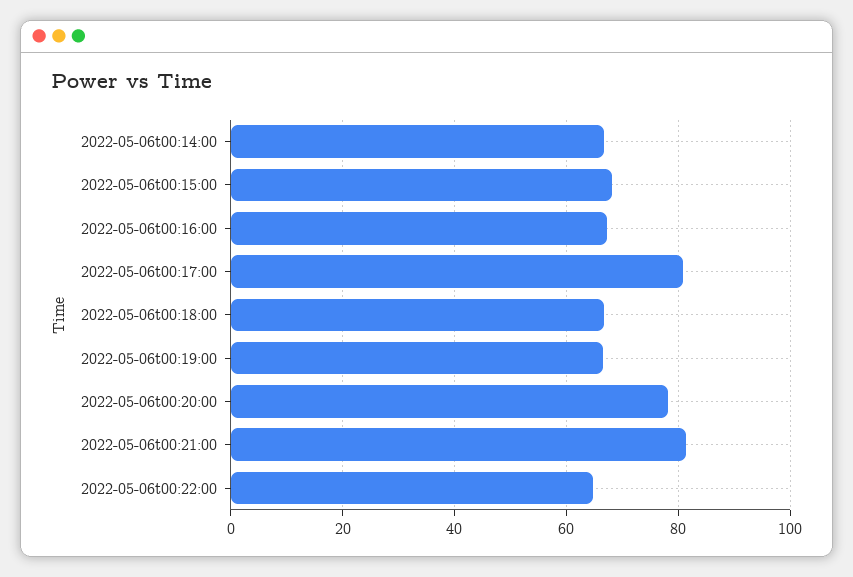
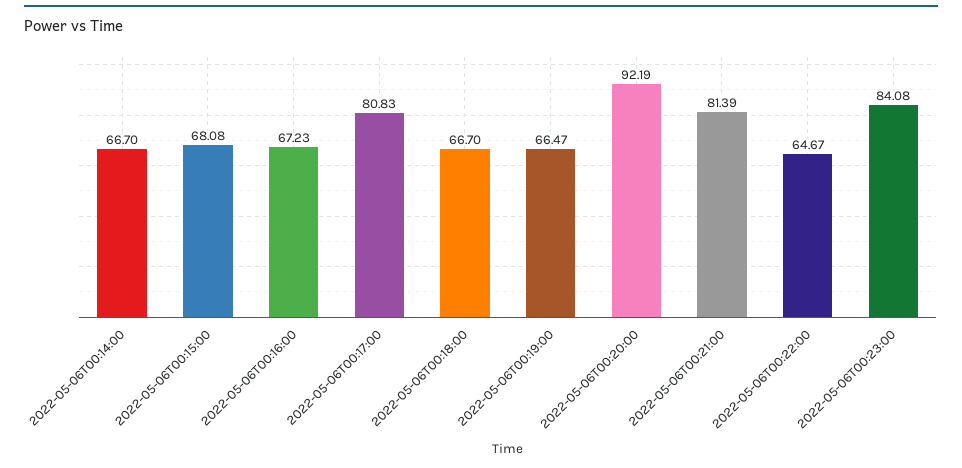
2022-05-06t00:20:00: 78 -> 92.19
2022-05-06T00:23:00: none -> 84.08

